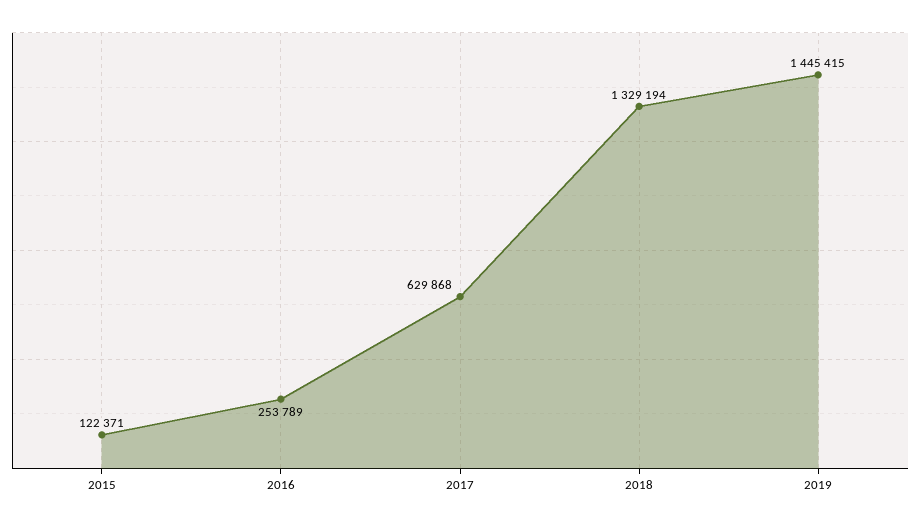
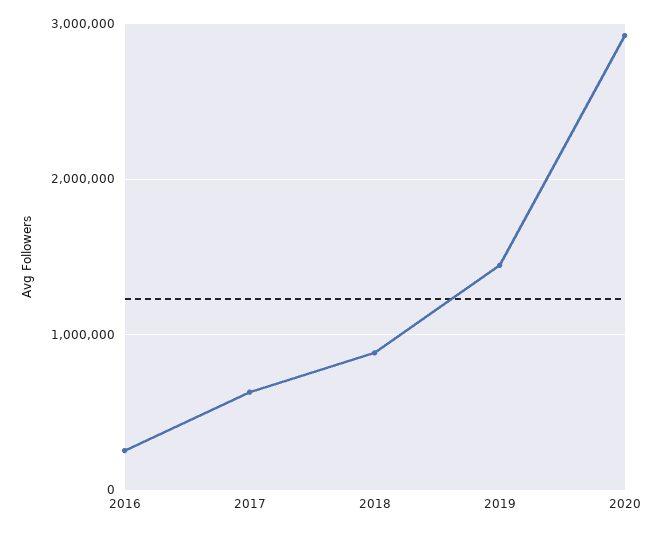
2015: 122371 -> none
2018: 1329194 -> 900000
2020: none -> 2900000

